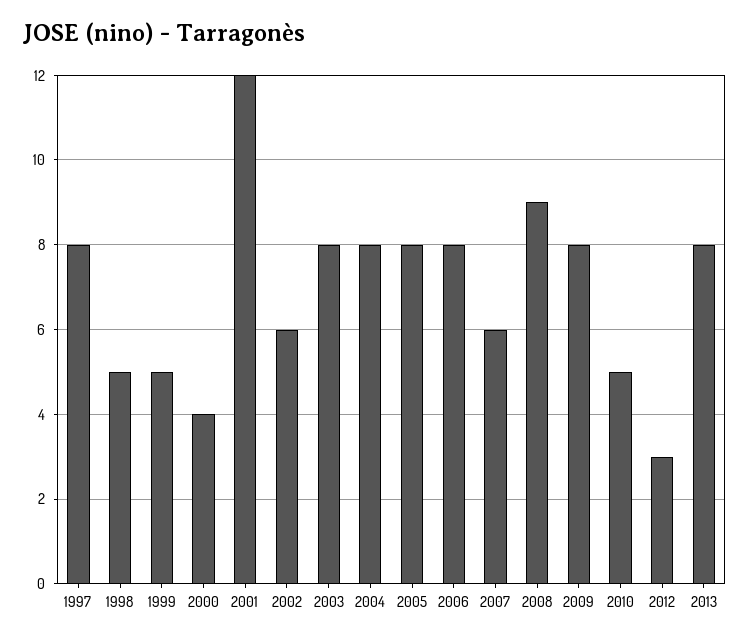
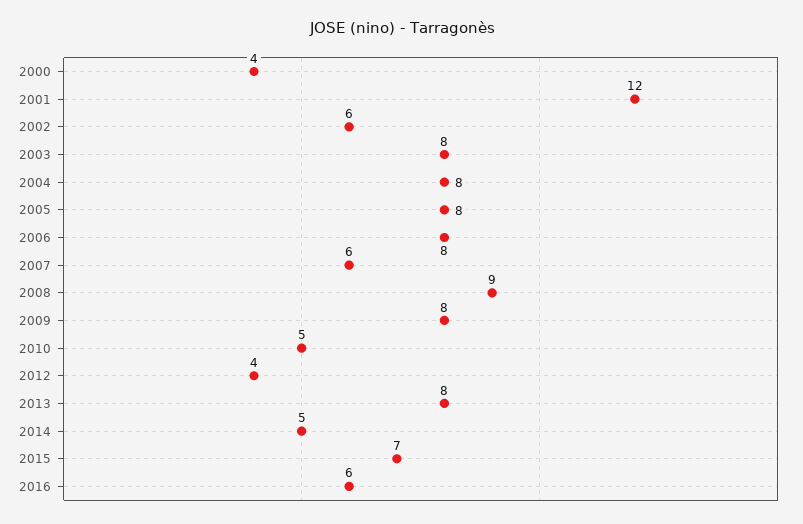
1997: 8 -> none
1998: 5 -> none
1999: 5 -> none
2012: 3 -> 4
2014: none -> 5
2015: none -> 7
2016: none -> 6

